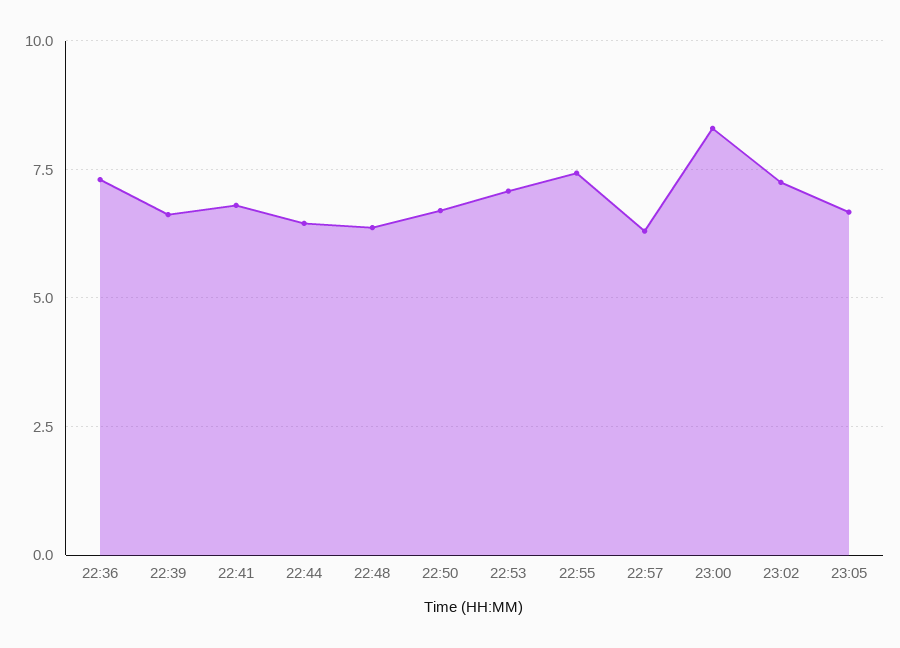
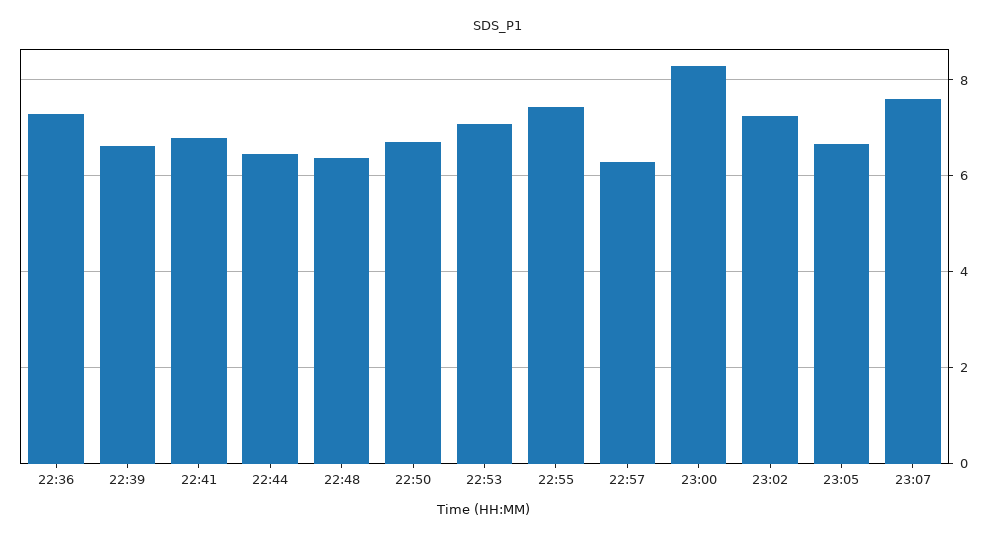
23:07: none -> 7.6

